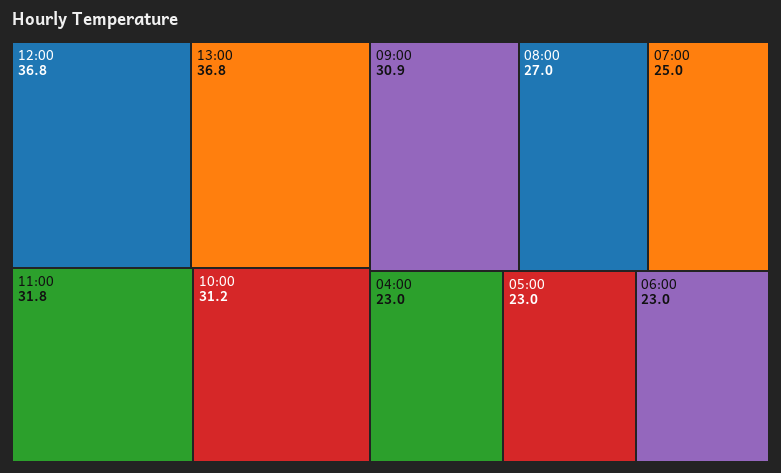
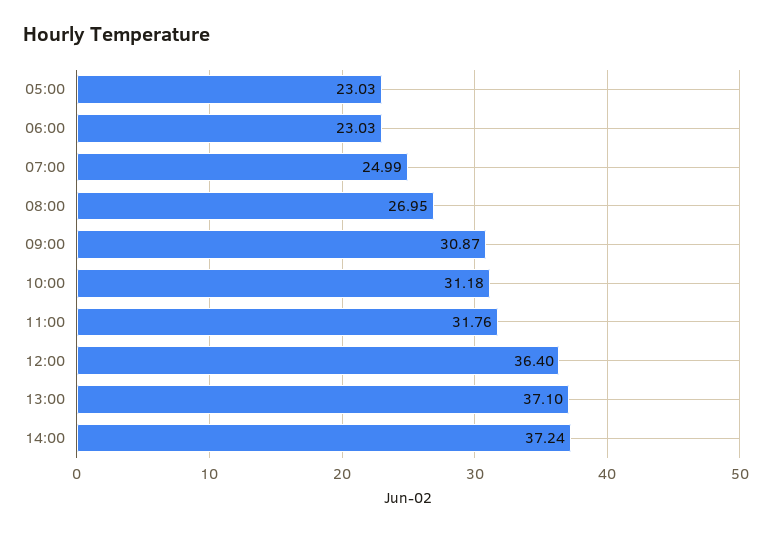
12:00: 36.8 -> 36.4
13:00: 36.8 -> 37.1
04:00: 23 -> none
14:00: none -> 37.24

